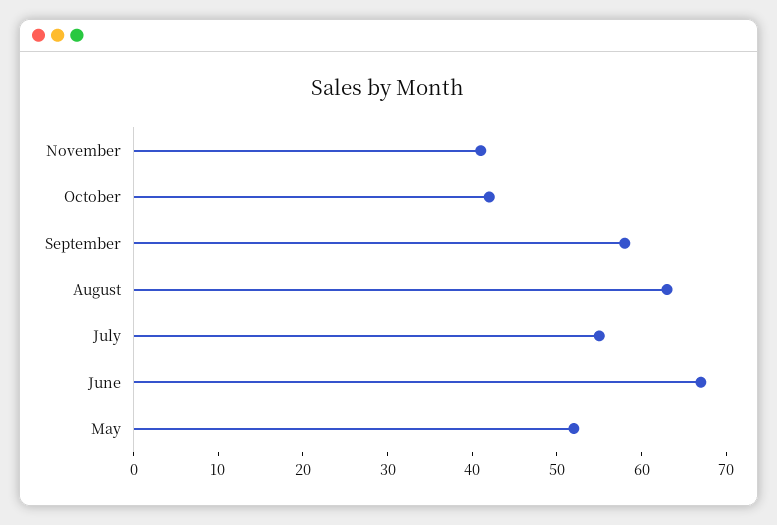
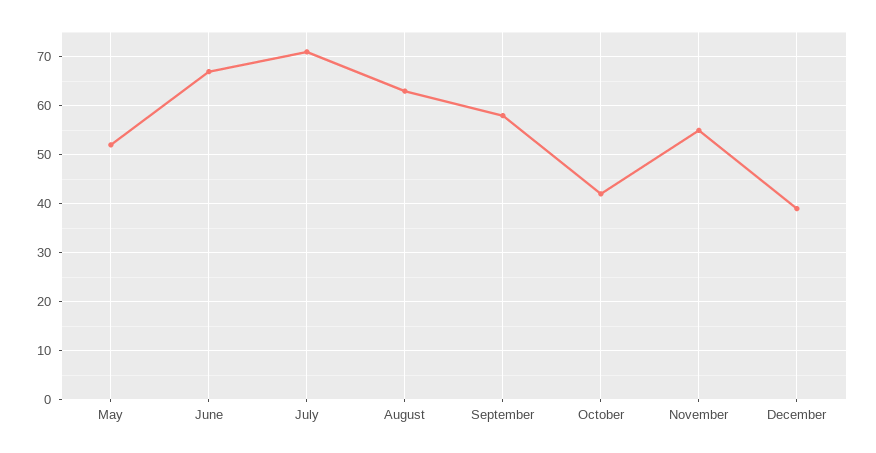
November: 41 -> 55
July: 55 -> 70
December: none -> 40

